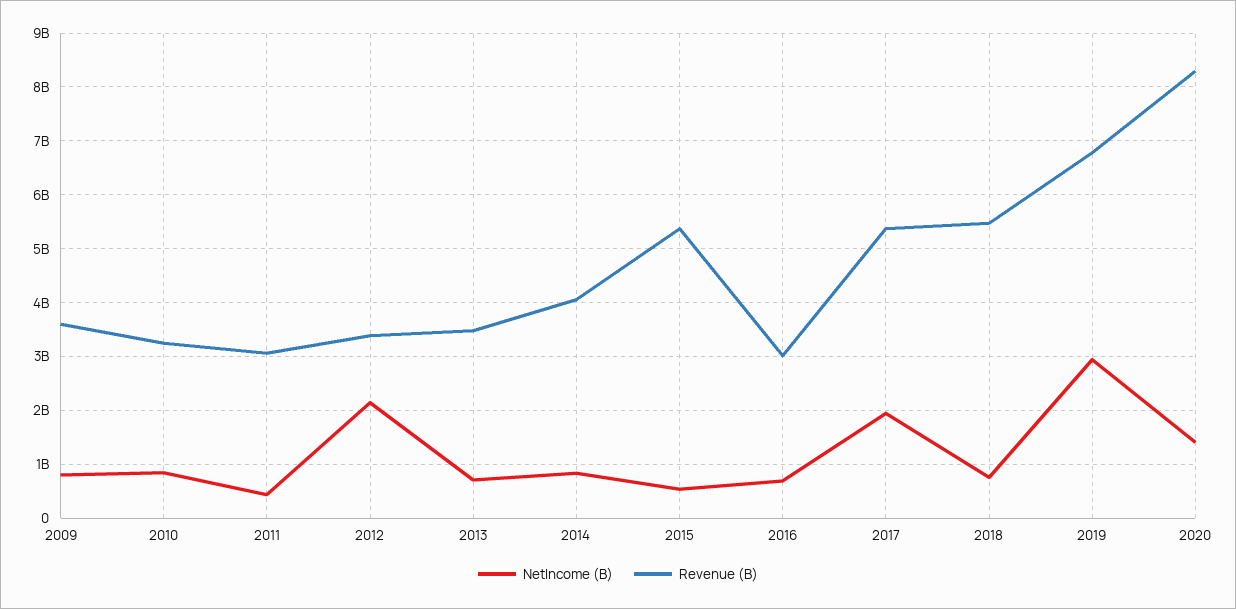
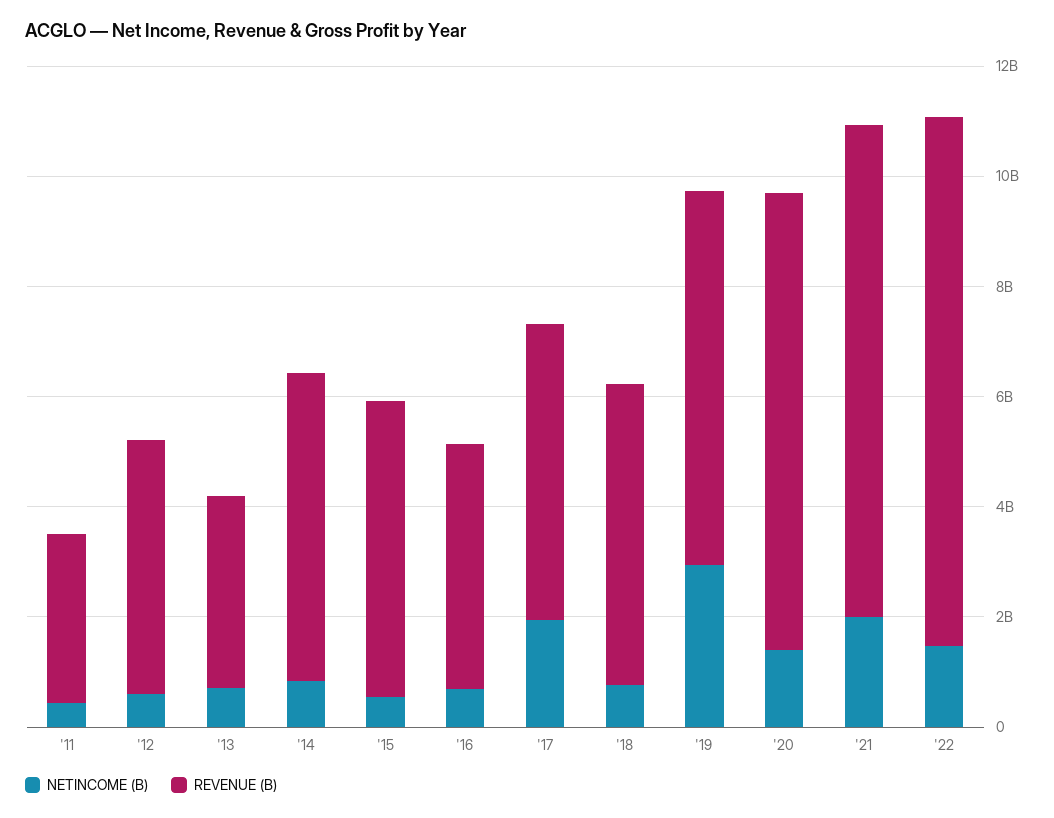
NetIncome (B), 2009: 800000000 -> none
Revenue (B), 2009: 3600000000 -> none
NetIncome (B), 2010: 800000000 -> none
Revenue (B), 2010: 3200000000 -> none
NetIncome (B), 2012: 2200000000 -> 500000000
Revenue (B), 2012: 3400000000 -> 4500000000
Revenue (B), 2014: 4000000000 -> 5500000000
Revenue (B), 2016: 3000000000 -> 4500000000
NetIncome (B), '21: none -> 2000000000
Revenue (B), '21: none -> 9000000000
NetIncome (B), '22: none -> 1500000000
Revenue (B), '22: none -> 9500000000

